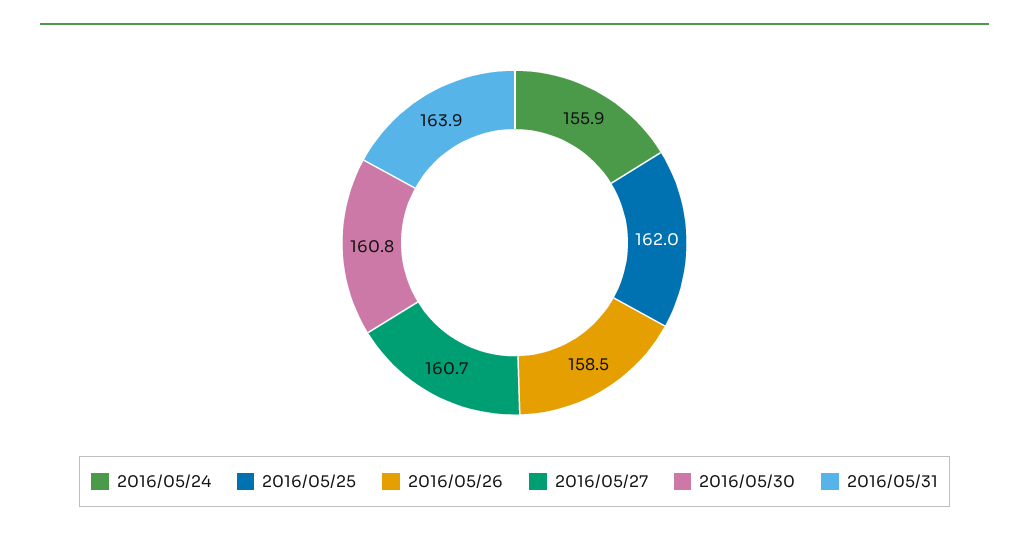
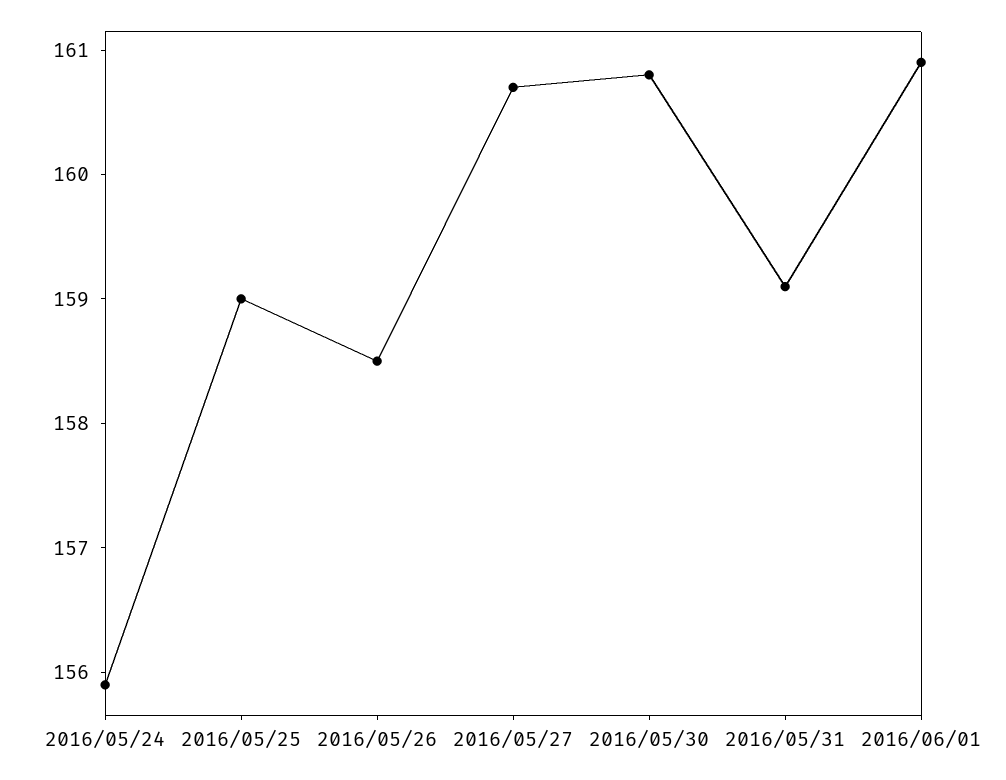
2016/05/25: 162 -> 159
2016/05/31: 163.9 -> 159.1
2016/06/01: none -> 160.9

